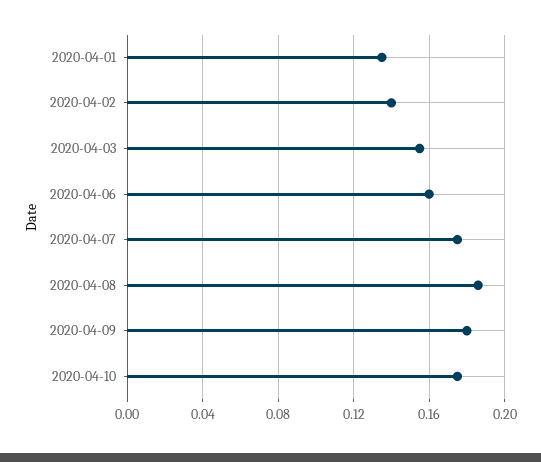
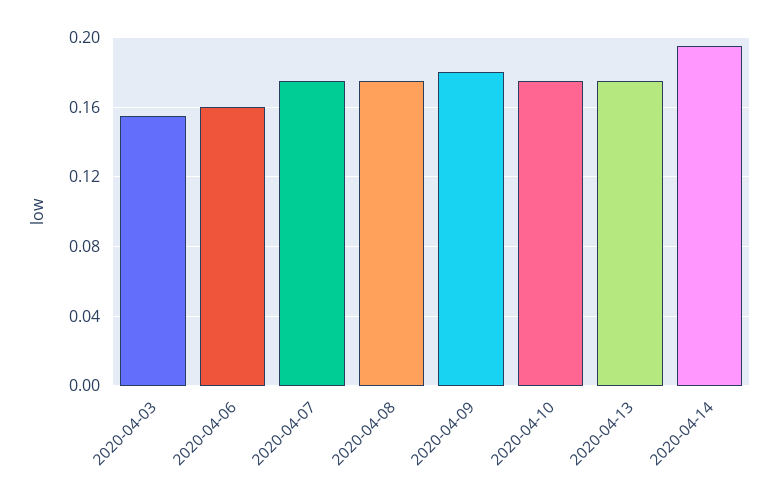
2020-04-01: 0.135 -> none
2020-04-02: 0.14 -> none
2020-04-08: 0.185 -> 0.175
2020-04-13: none -> 0.175
2020-04-14: none -> 0.195

